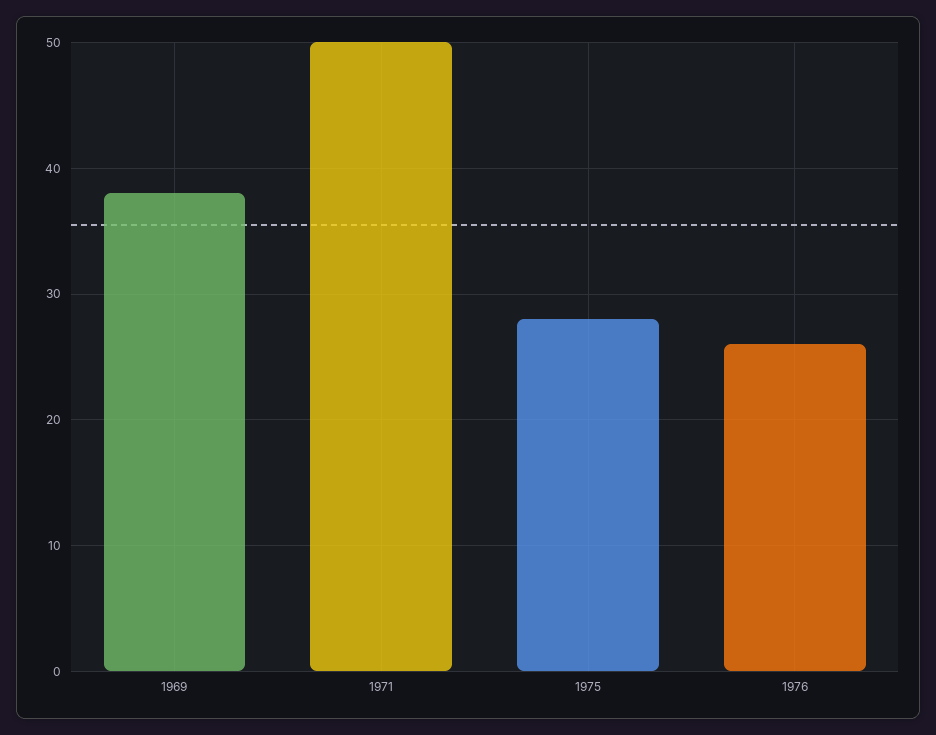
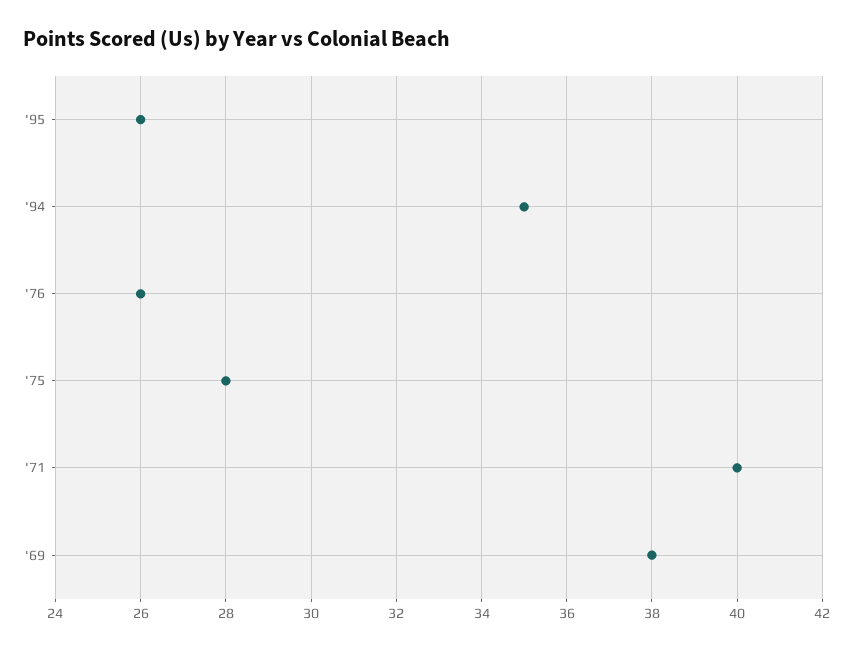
1971: 50 -> 40
'95: none -> 26
'94: none -> 35

